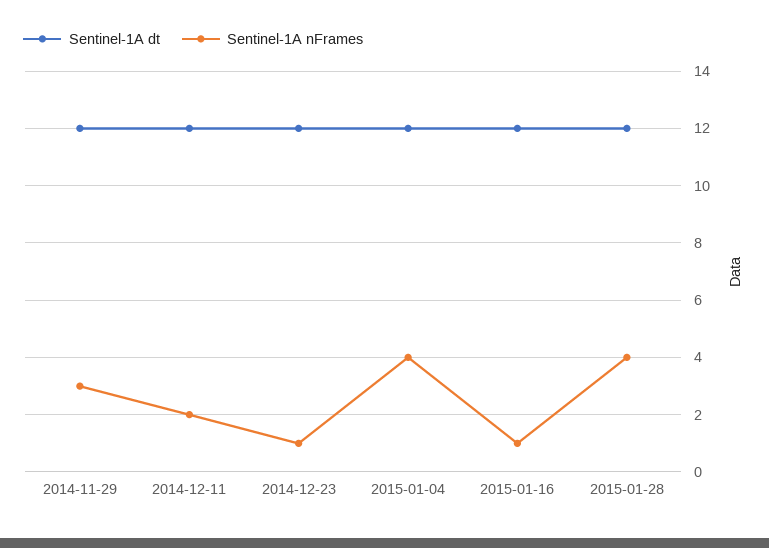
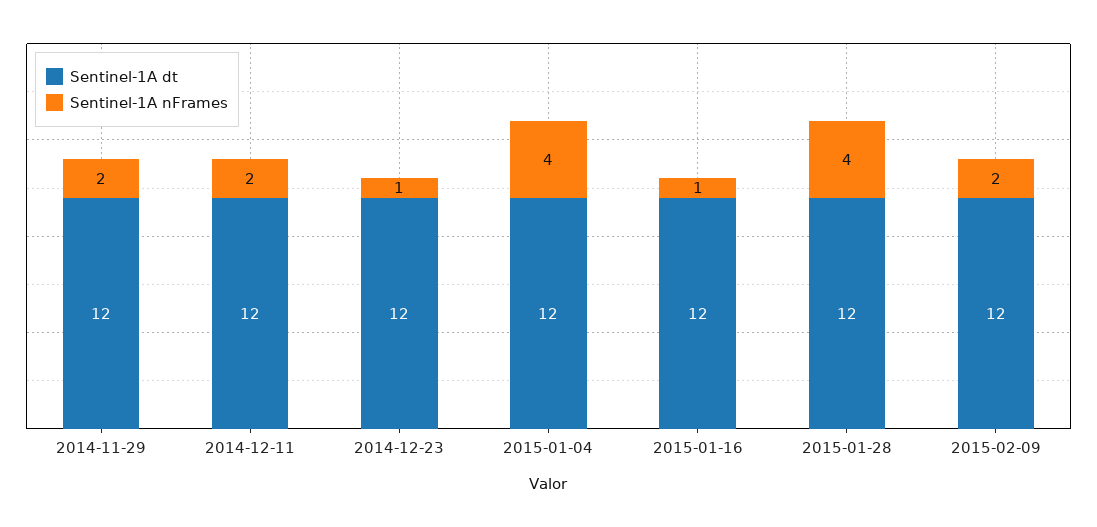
Sentinel-1A nFrames, 2014-11-29: 3 -> 2
Sentinel-1A dt, 2015-02-09: none -> 12
Sentinel-1A nFrames, 2015-02-09: none -> 2

